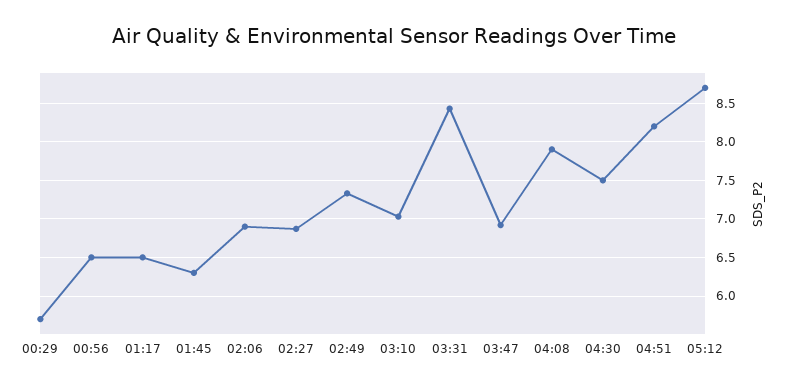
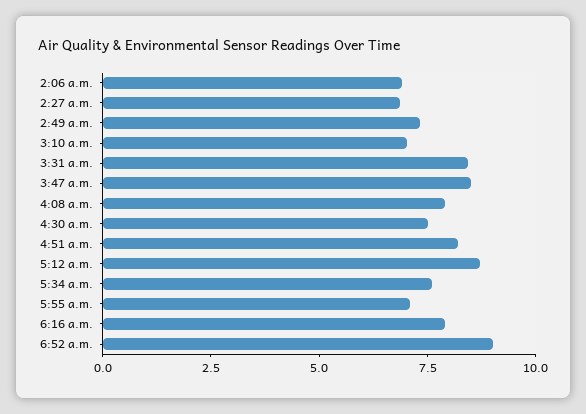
00:29: 5.7 -> none
00:56: 6.5 -> none
01:17: 6.5 -> none
01:45: 6.3 -> none
03:47: 6.9 -> 8.5
5:34 a.m.: none -> 7.5
5:55 a.m.: none -> 7
6:16 a.m.: none -> 8
6:52 a.m.: none -> 9

